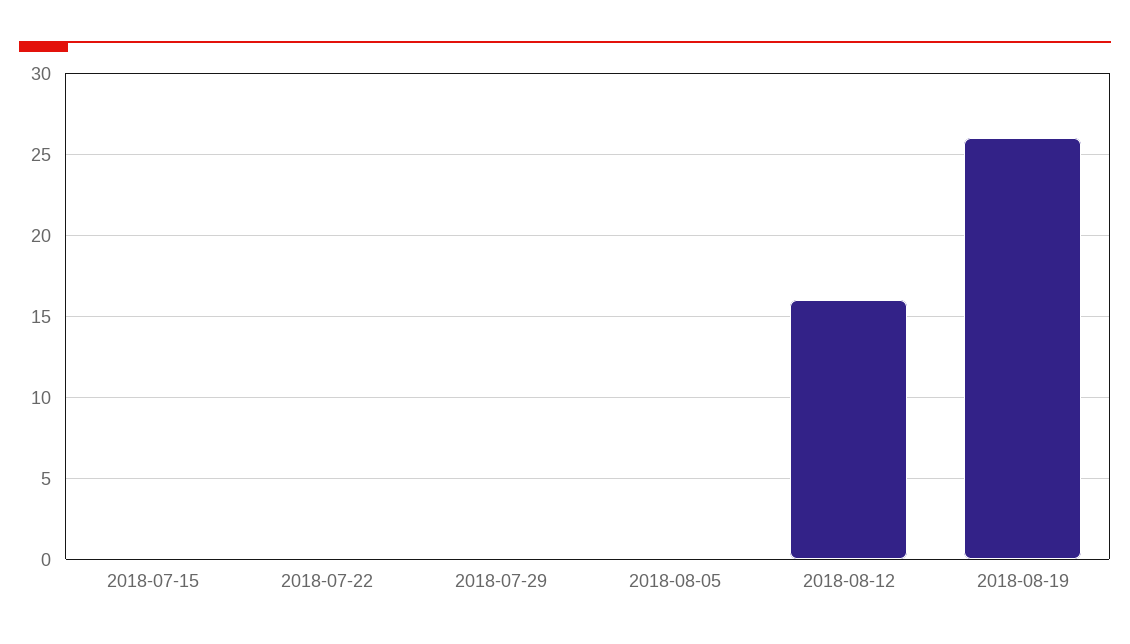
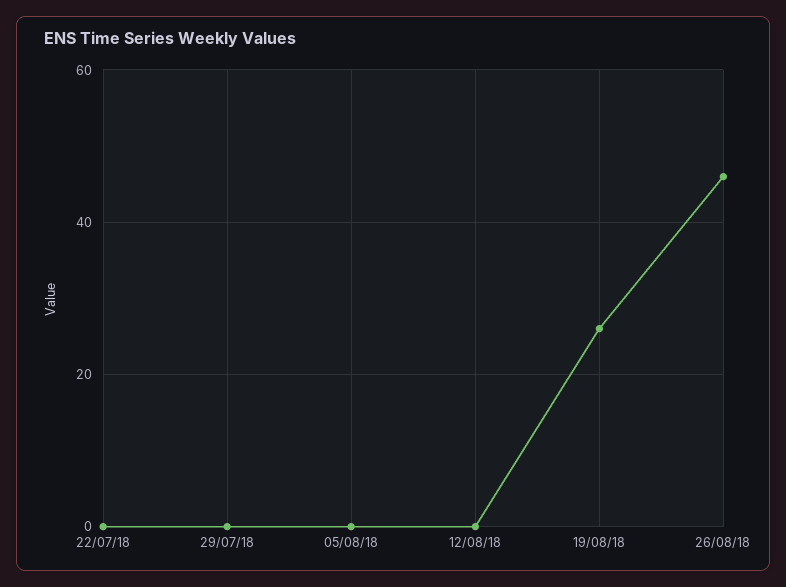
2018-07-15: 0 -> none
2018-08-12: 16 -> 0
26/08/18: none -> 45

